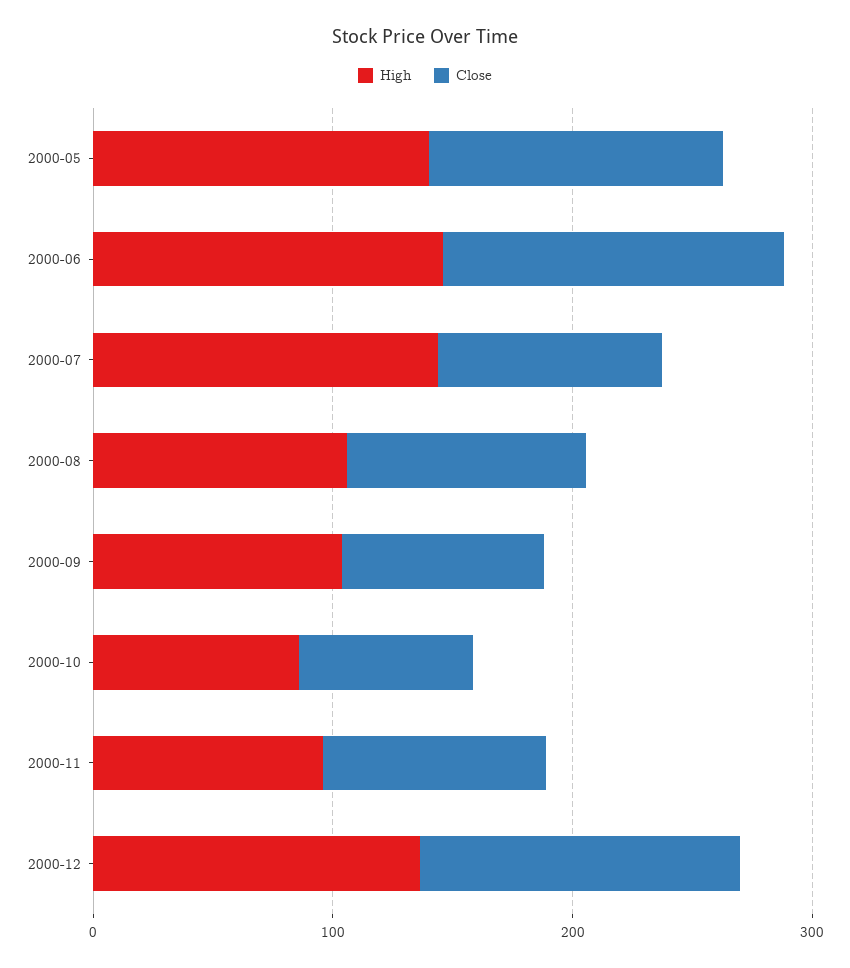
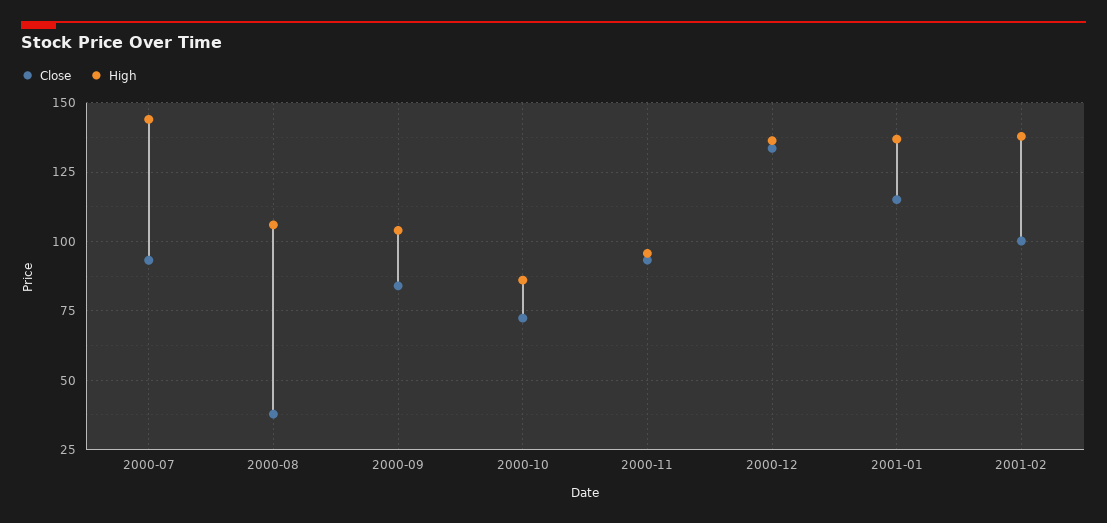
High, 2000-05: 140 -> none
Close, 2000-05: 120 -> none
High, 2000-06: 140 -> none
Close, 2000-06: 140 -> none
Close, 2000-08: 100 -> 37.5
Close, 2001-01: none -> 115
High, 2001-01: none -> 137.5
Close, 2001-02: none -> 100
High, 2001-02: none -> 137.5

